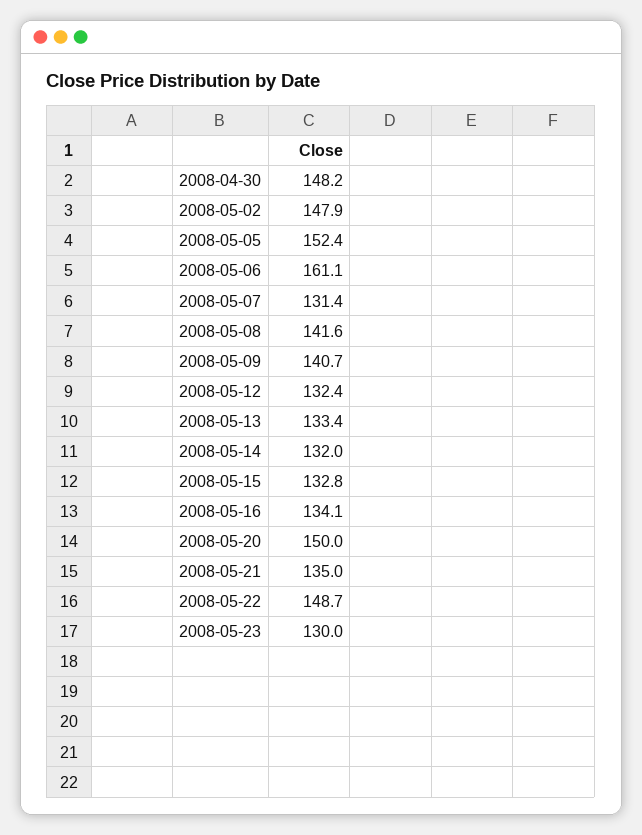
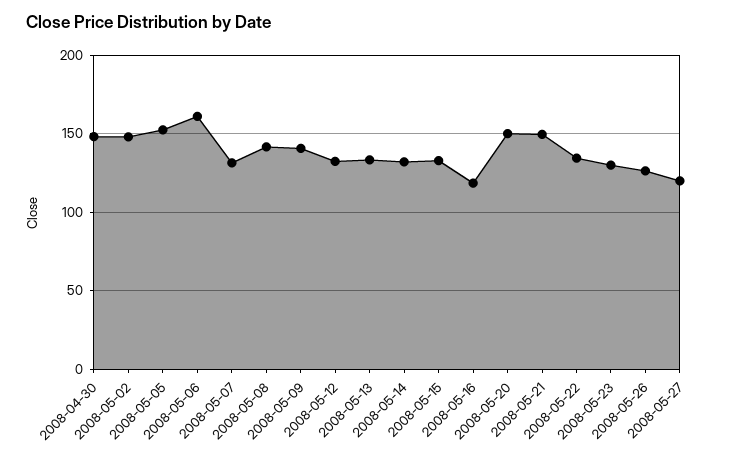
2008-05-16: 134.1 -> 120
2008-05-21: 135 -> 150
2008-05-22: 148.7 -> 135
2008-05-26: none -> 125
2008-05-27: none -> 120

